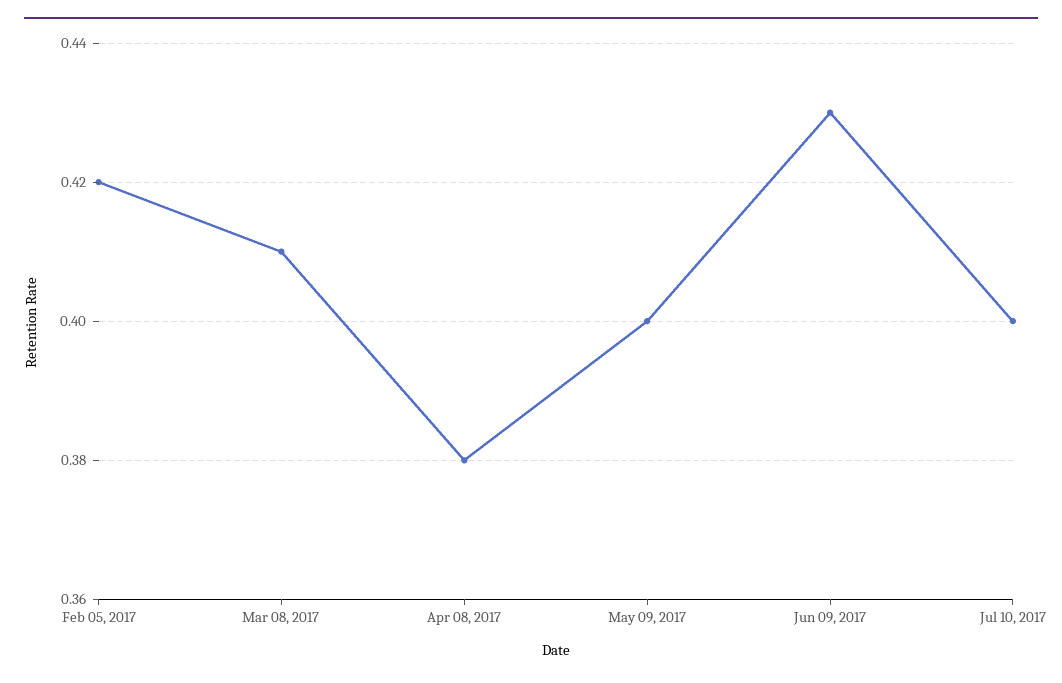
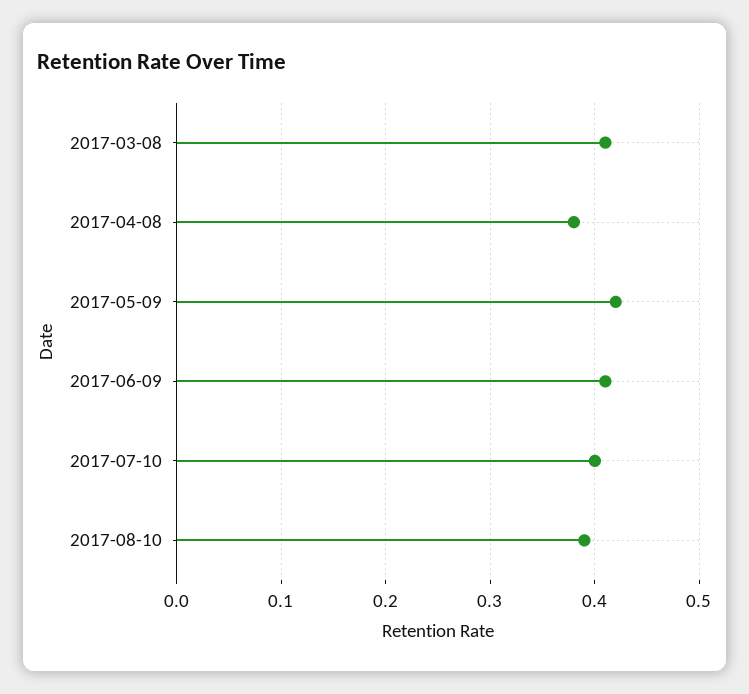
Feb 05, 2017: 0.42 -> none
May 09, 2017: 0.4 -> 0.42
Jun 09, 2017: 0.43 -> 0.41
2017-08-10: none -> 0.39

